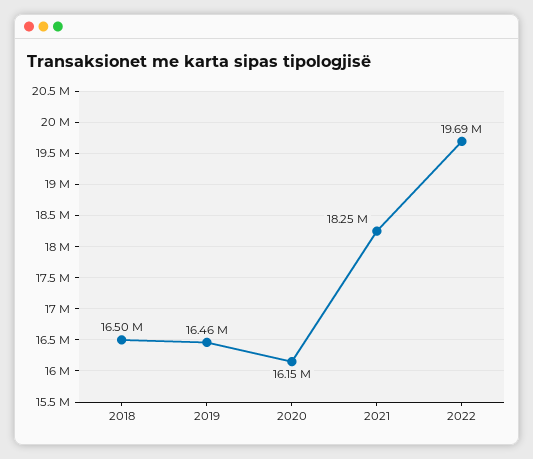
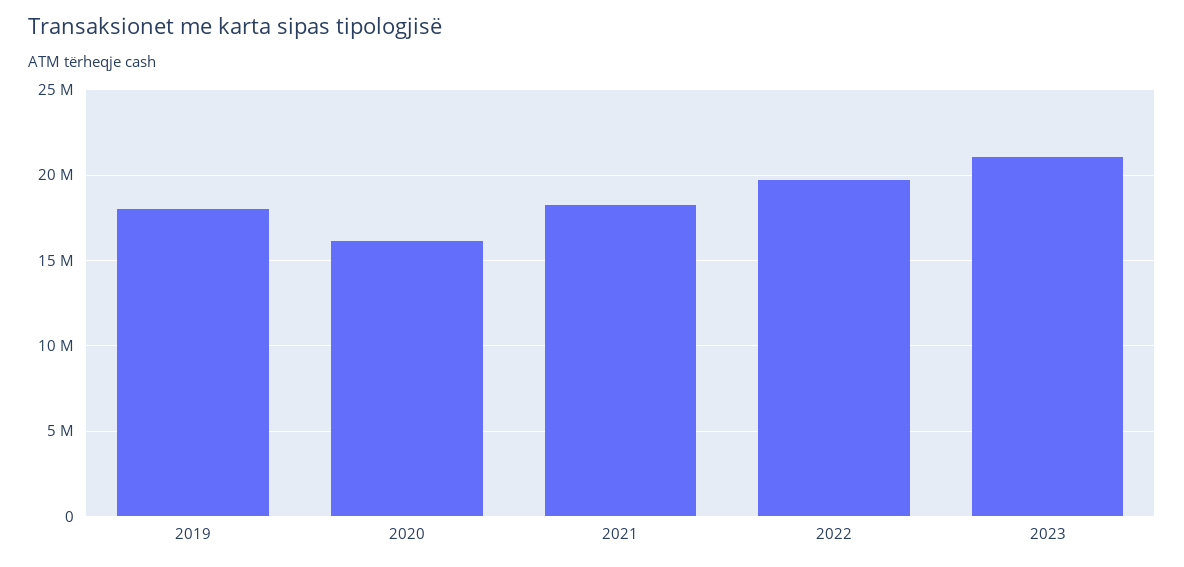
2018: 16500000 -> none
2019: 16460000 -> 18000000
2023: none -> 21000000

